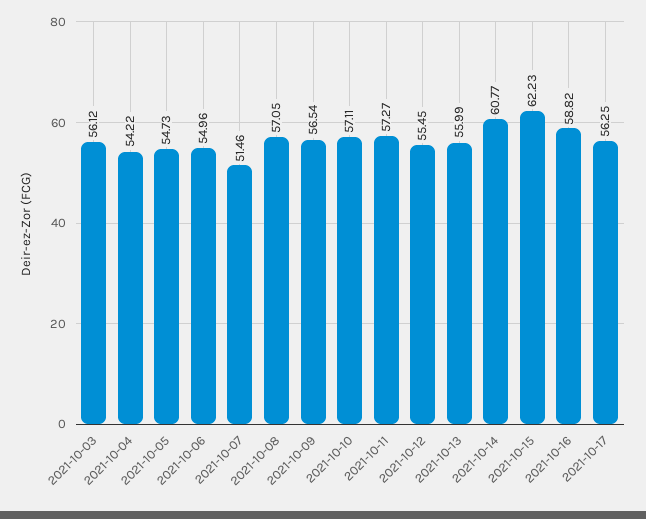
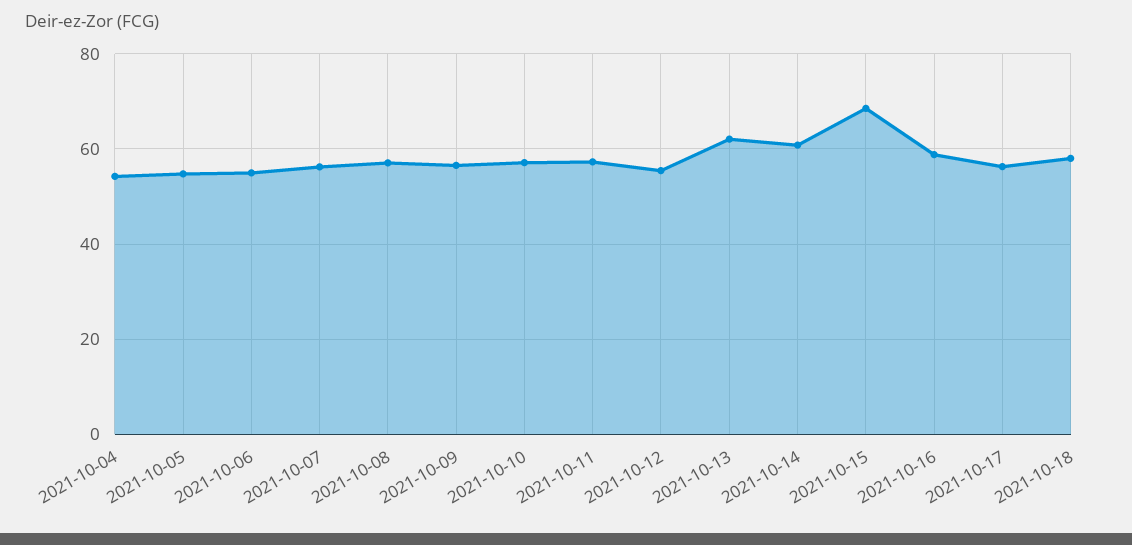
2021-10-03: 56.12 -> none
2021-10-07: 51.46 -> 56
2021-10-13: 55.99 -> 62
2021-10-15: 62.23 -> 68
2021-10-18: none -> 58

